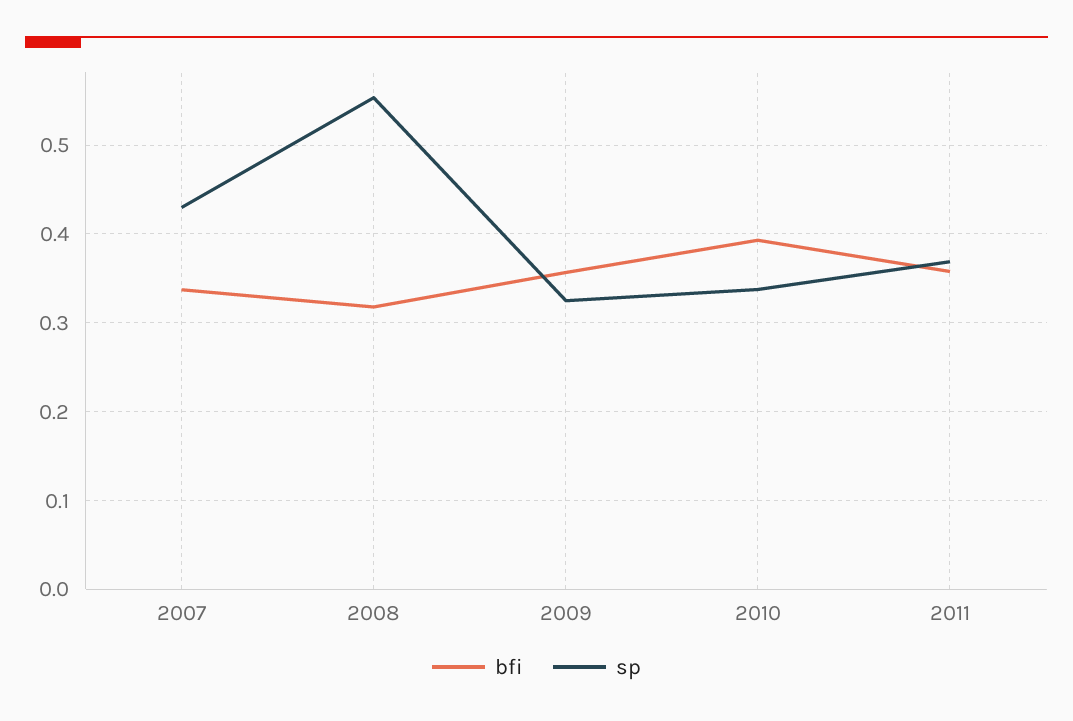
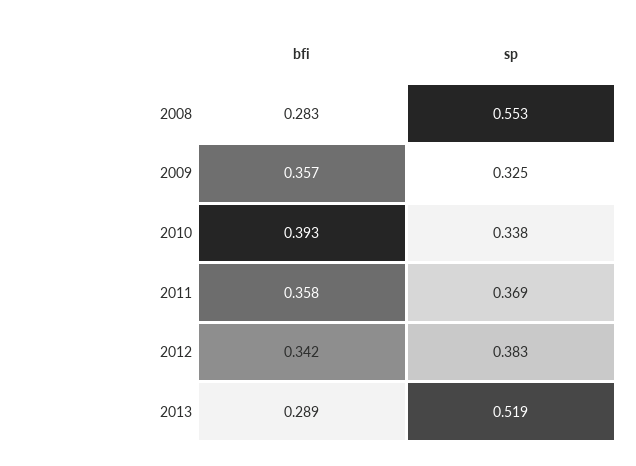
bfi, 2007: 0.34 -> none
sp, 2007: 0.43 -> none
bfi, 2008: 0.32 -> 0.283
bfi, 2012: none -> 0.342
sp, 2012: none -> 0.383
bfi, 2013: none -> 0.289
sp, 2013: none -> 0.519

